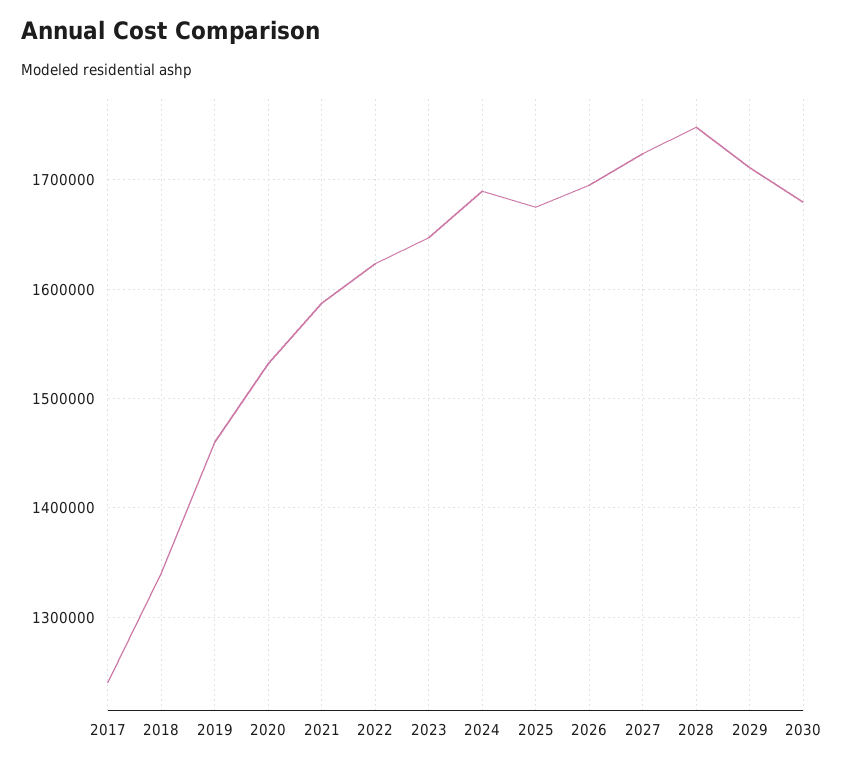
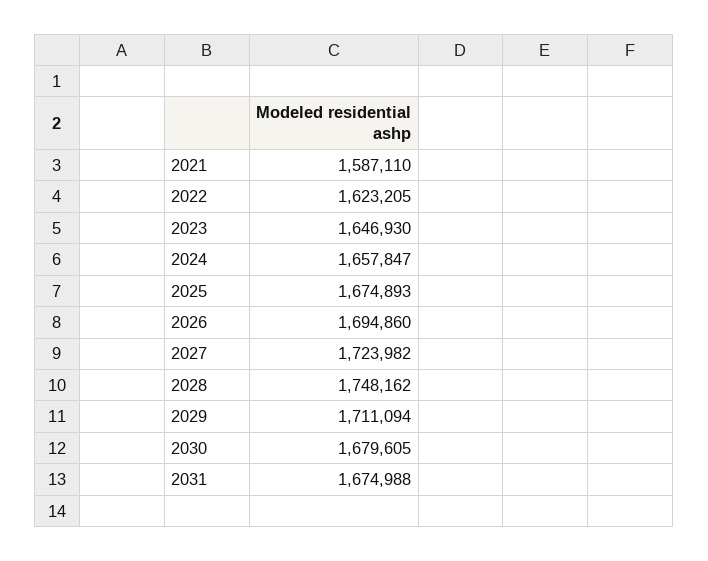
2017: 1240000 -> none
2018: 1340000 -> none
2019: 1460000 -> none
2020: 1530000 -> none
2024: 1690000 -> 1657847
2031: none -> 1674988

